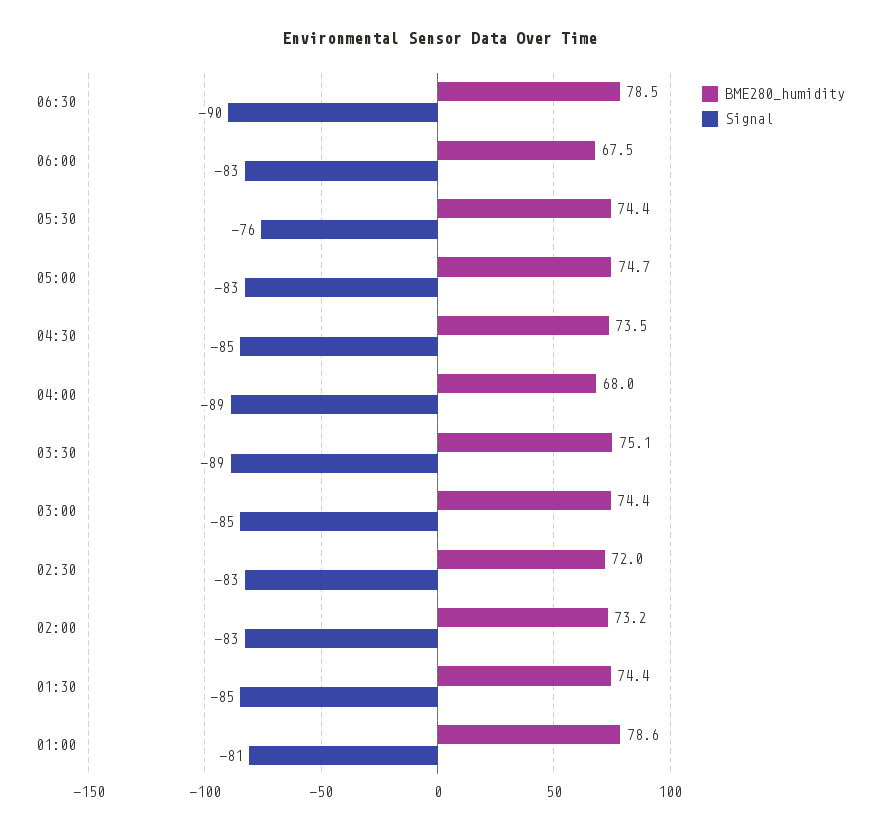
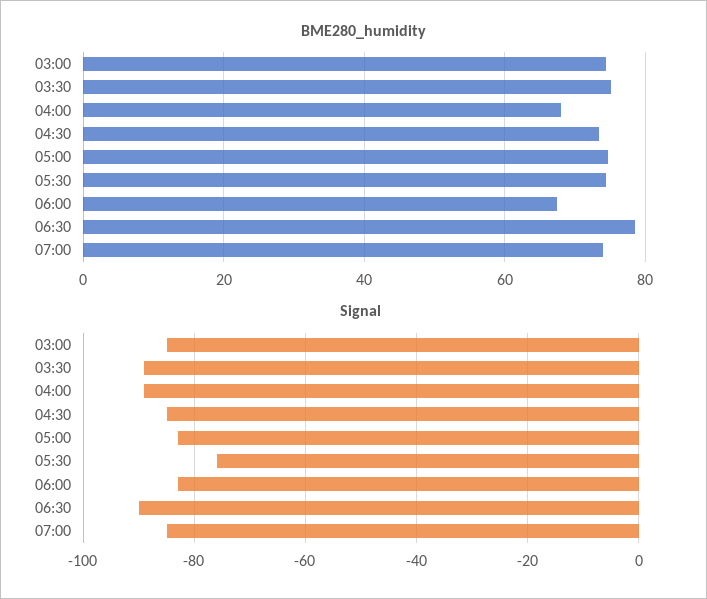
BME280_humidity, 02:30: 72 -> none
Signal, 02:30: -83 -> none
BME280_humidity, 02:00: 73.2 -> none
Signal, 02:00: -83 -> none
BME280_humidity, 01:30: 74.4 -> none
Signal, 01:30: -85 -> none
BME280_humidity, 01:00: 78.6 -> none
Signal, 01:00: -81 -> none
BME280_humidity, 07:00: none -> 74
Signal, 07:00: none -> -85

